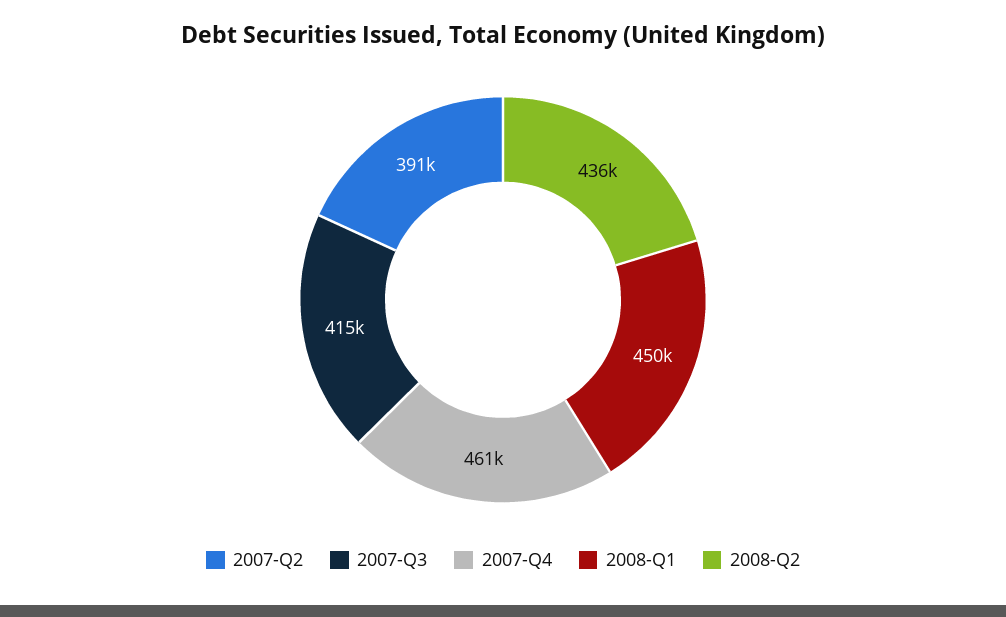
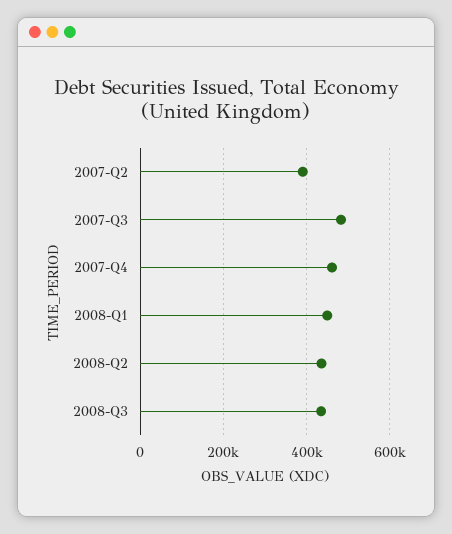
2007-Q3: 415000 -> 480000
2008-Q3: none -> 440000

